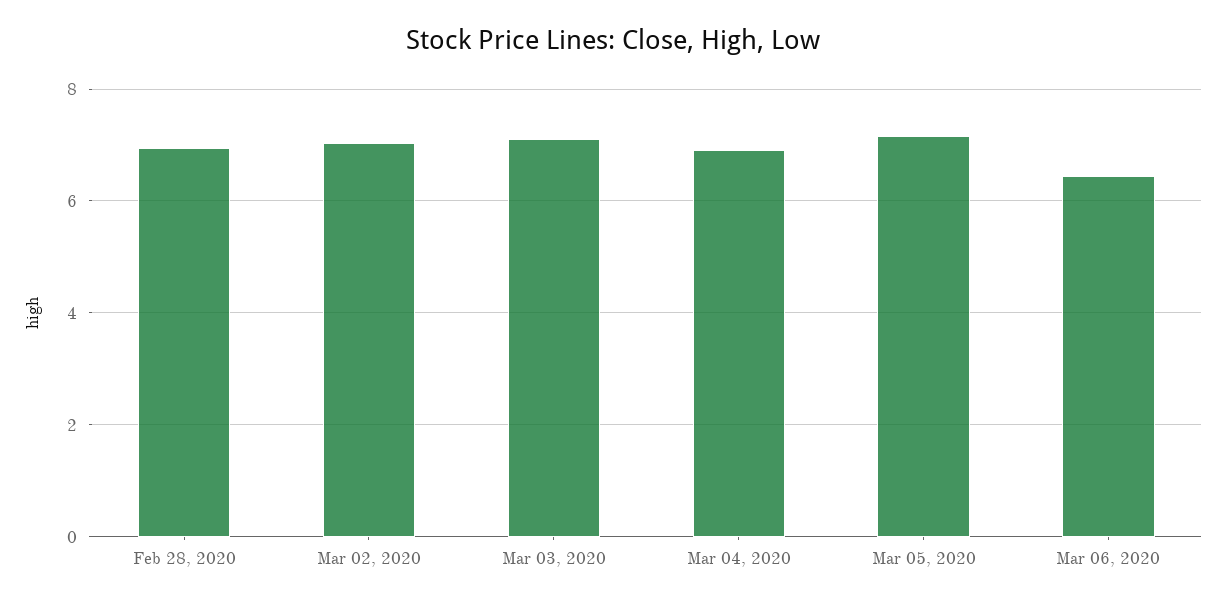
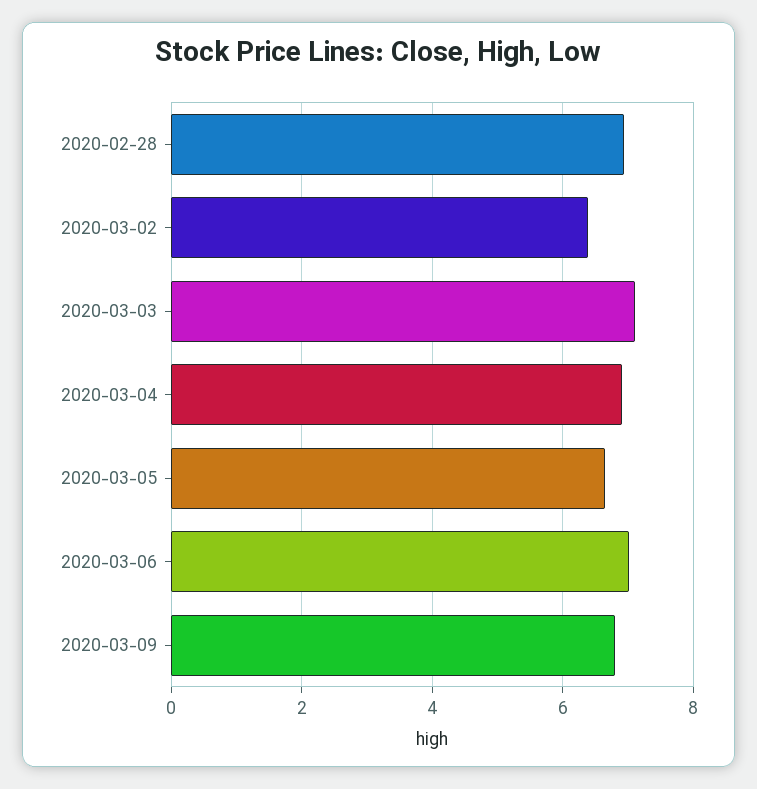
Mar 02, 2020: 7 -> 6.4
Mar 05, 2020: 7.2 -> 6.6
Mar 06, 2020: 6.4 -> 7
2020-03-09: none -> 6.8

